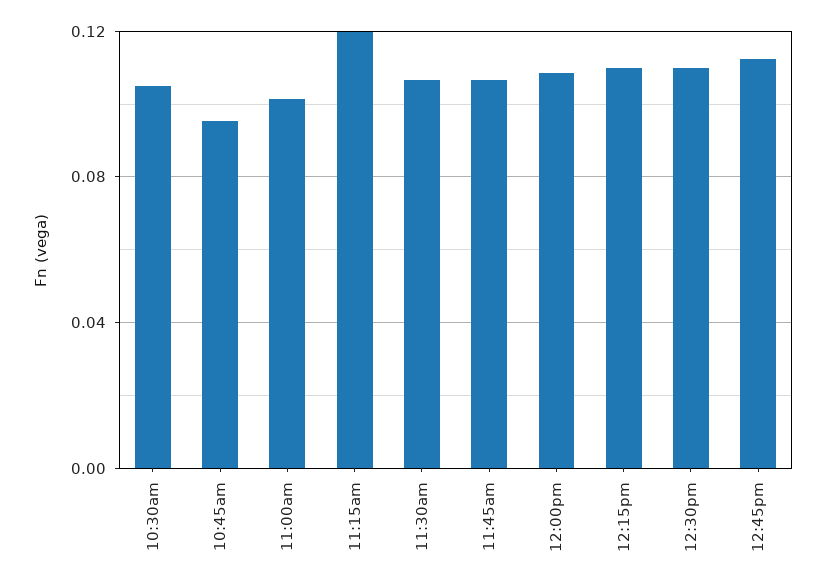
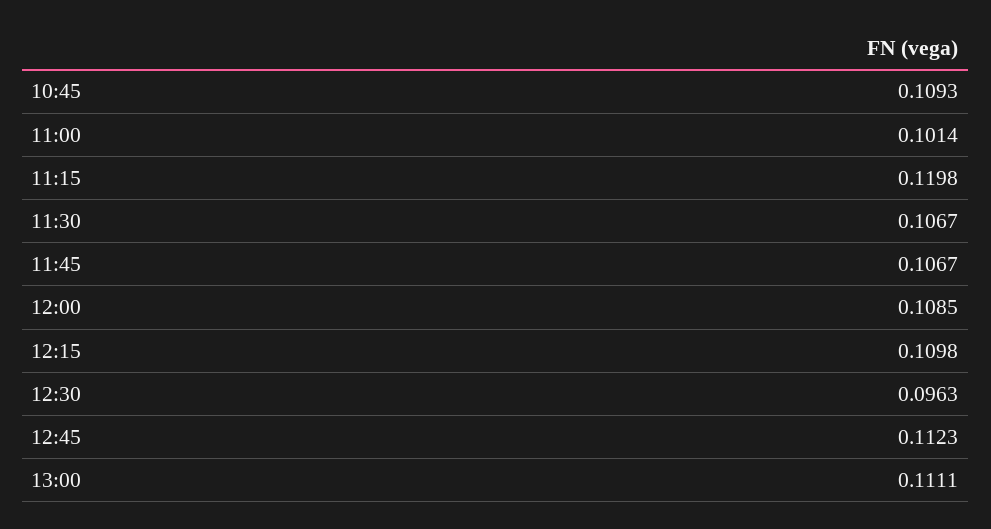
10:30am: 0.105 -> none
10:45am: 0.095 -> 0.1093
12:30pm: 0.11 -> 0.0963
13:00: none -> 0.1111

